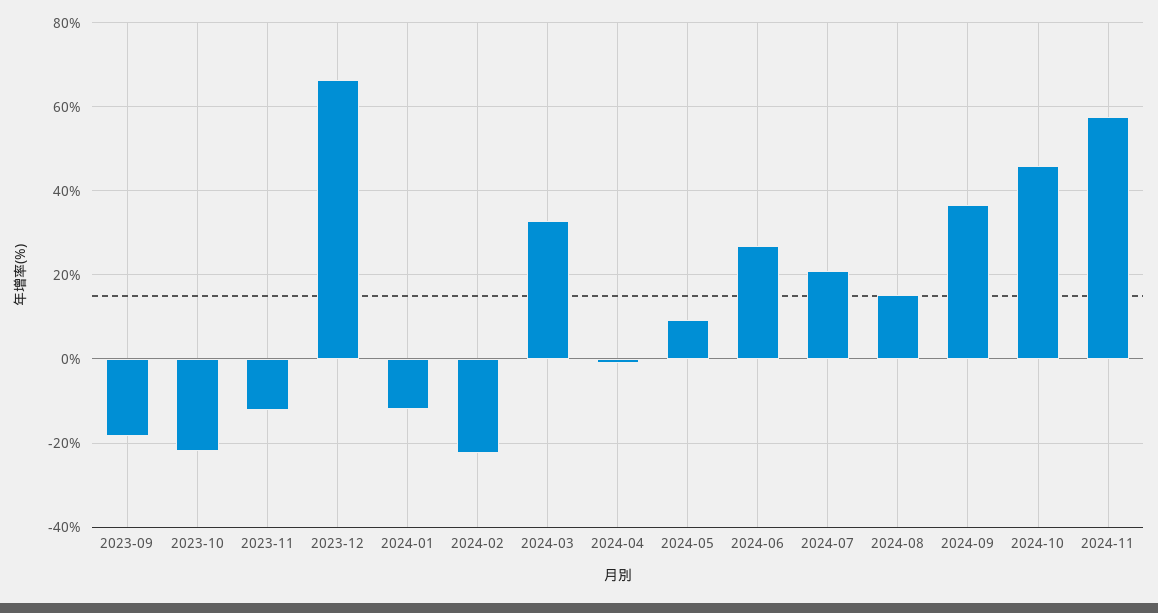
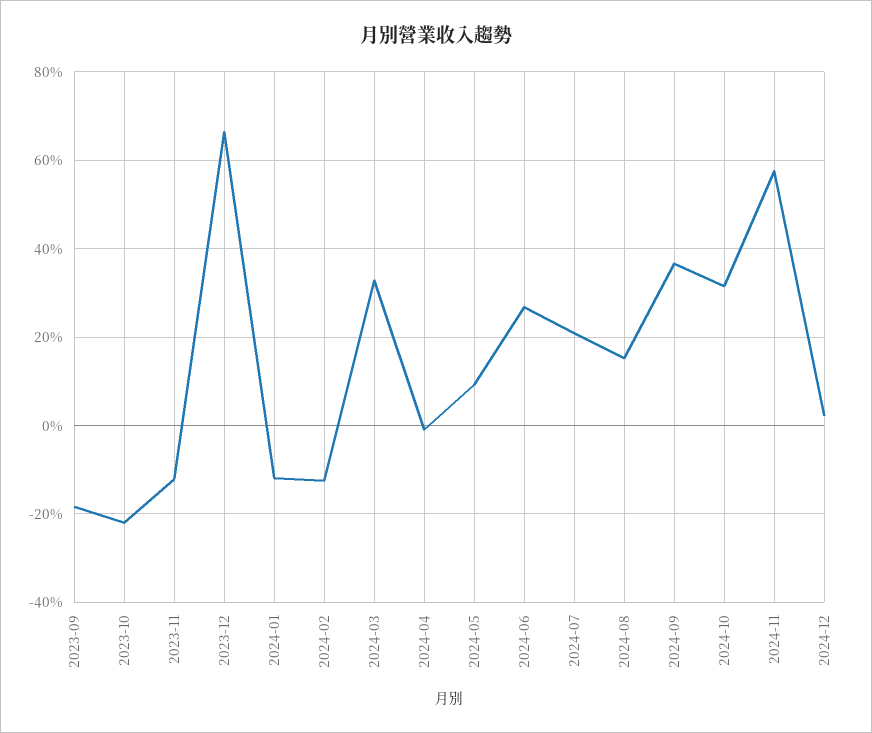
2024-02: -22 -> -12
2024-10: 46 -> 32
2024-12: none -> 2

